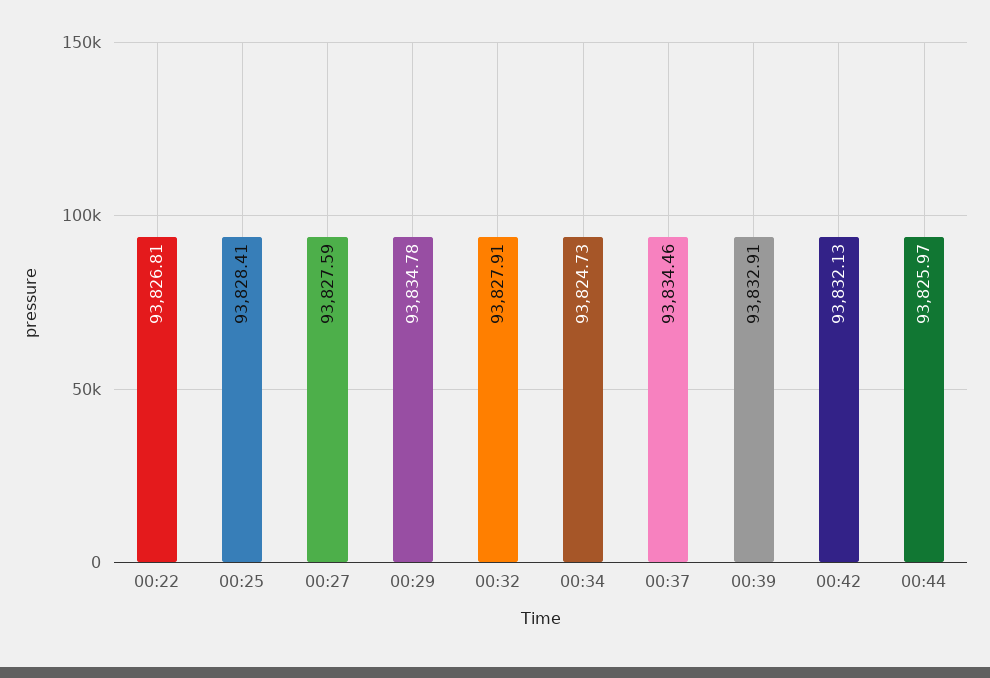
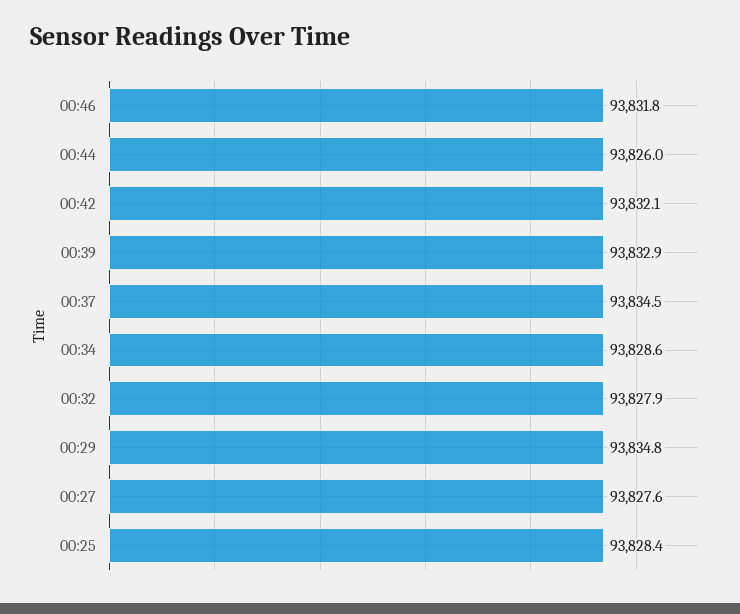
00:22: 93826.81 -> none
00:34: 93824.73 -> 93828.6
00:46: none -> 93831.8

